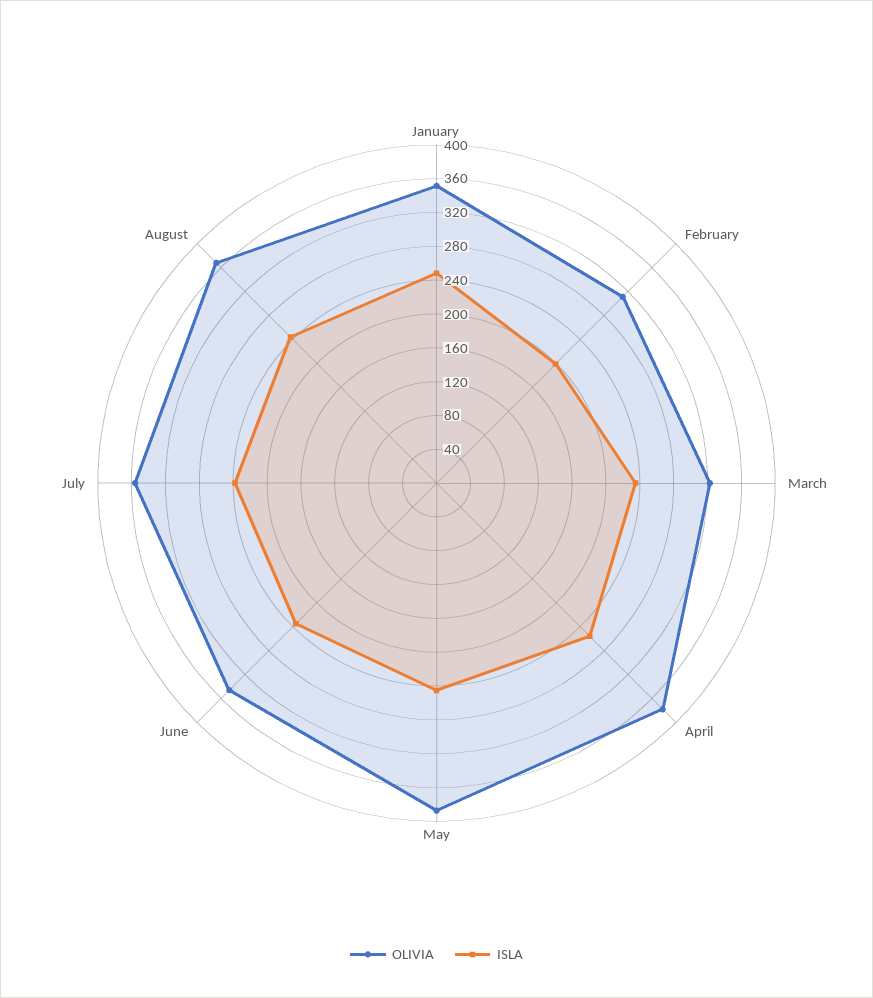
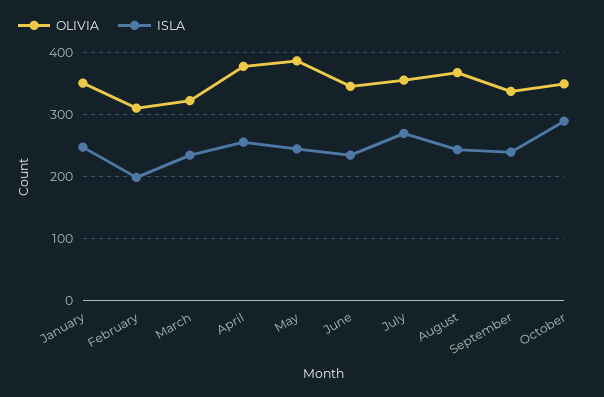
ISLA, July: 240 -> 270
OLIVIA, September: none -> 340
ISLA, September: none -> 240
OLIVIA, October: none -> 350
ISLA, October: none -> 290

